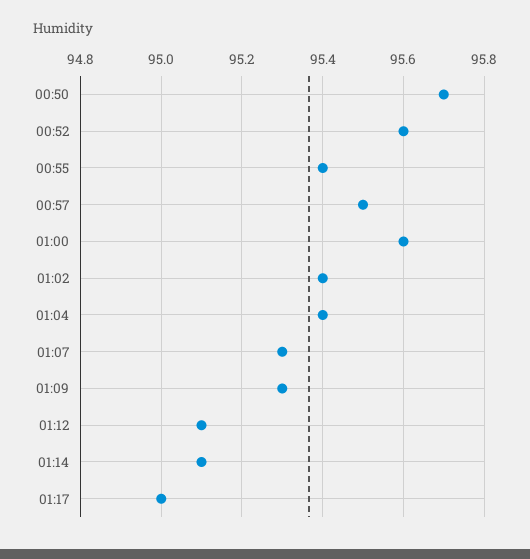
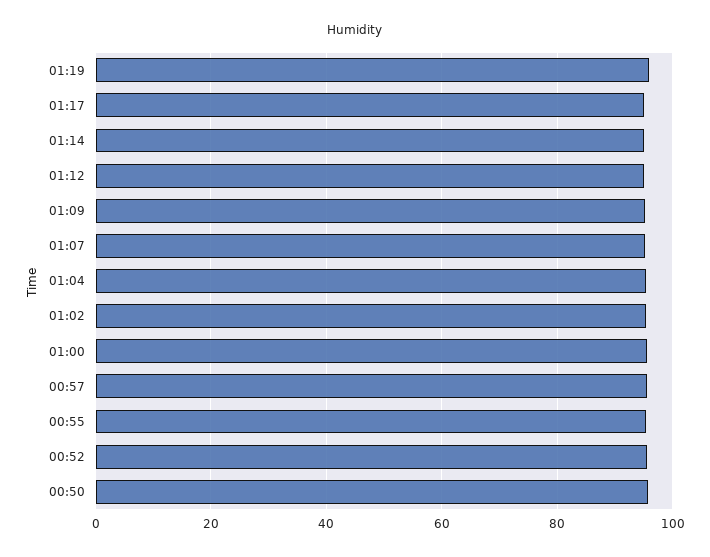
01:19: none -> 96

